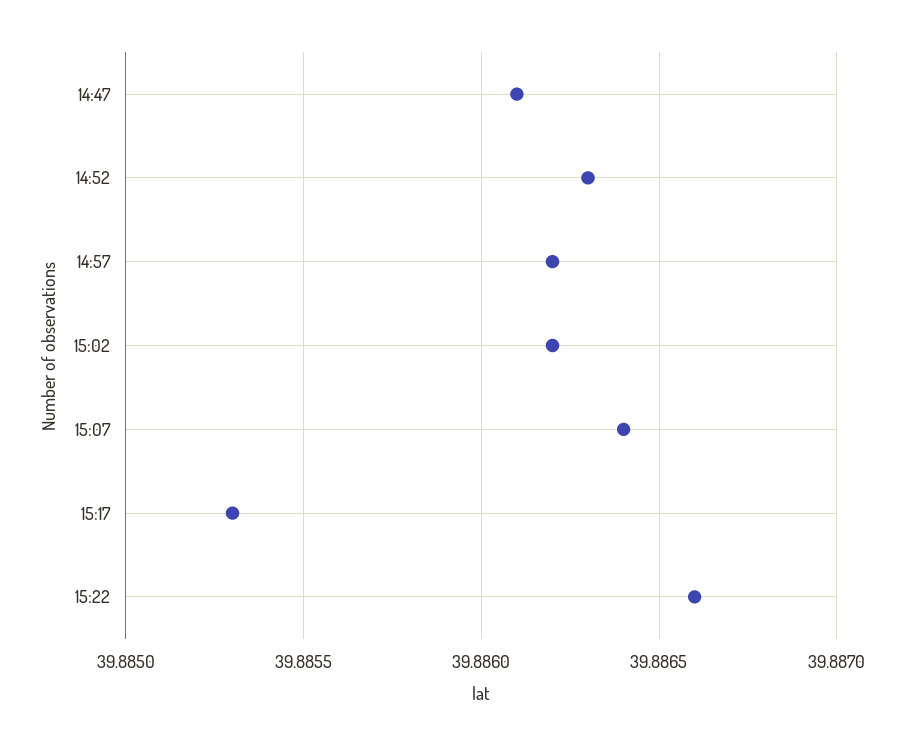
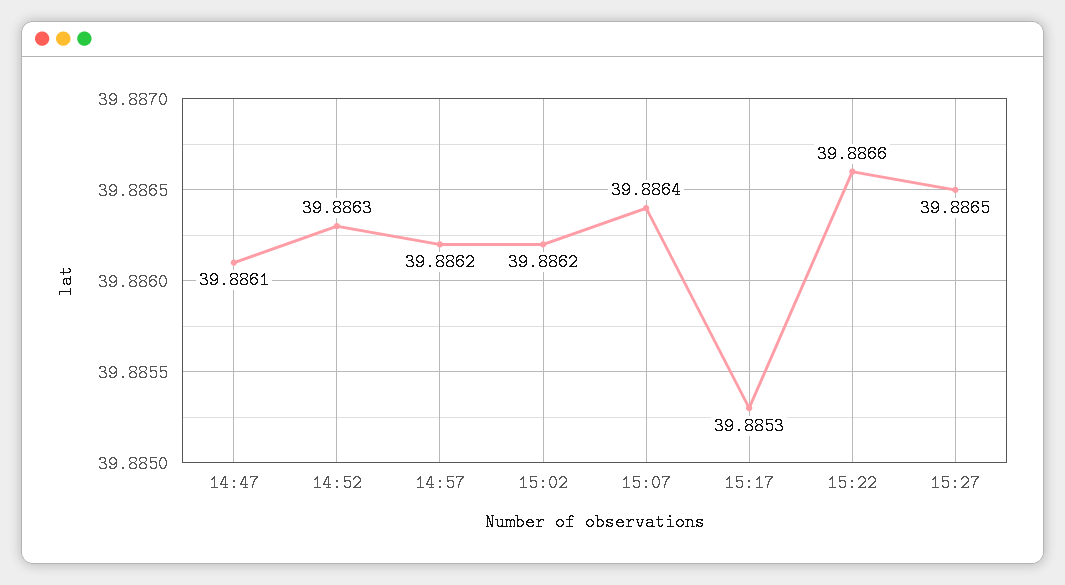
15:27: none -> 39.8865

